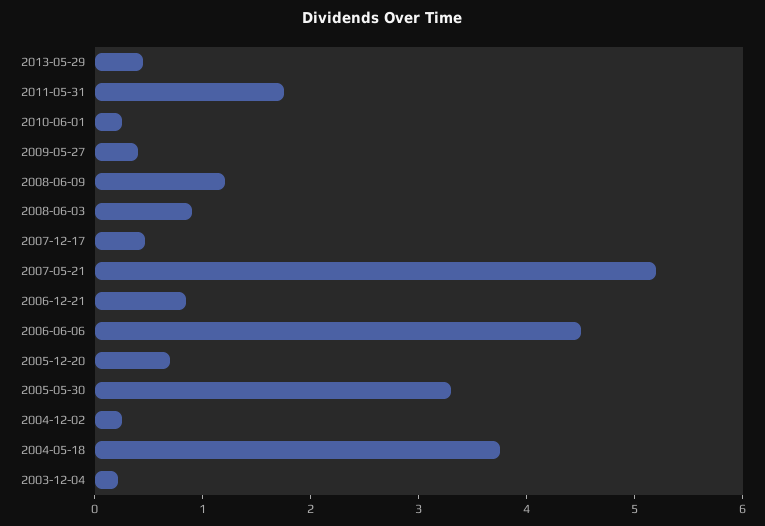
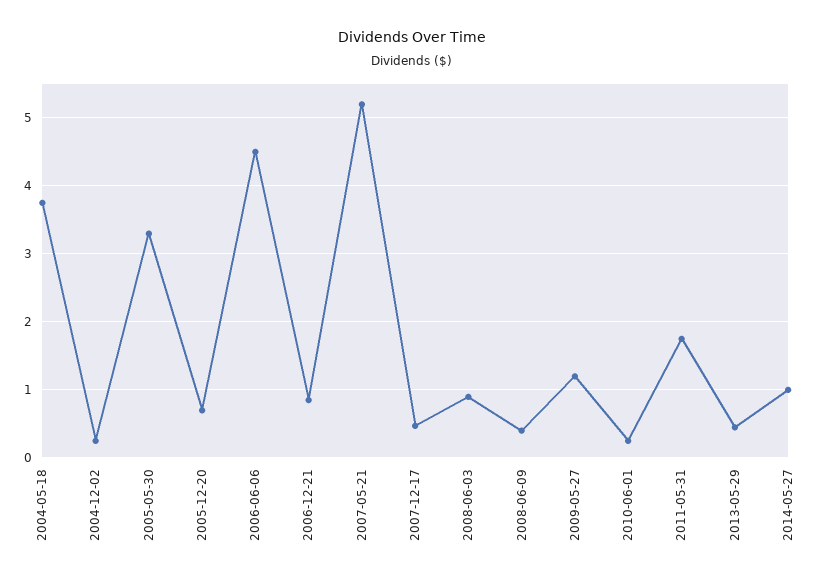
2009-05-27: 0.4 -> 1.2
2008-06-09: 1.2 -> 0.4
2003-12-04: 0.2 -> none
2014-05-27: none -> 1

